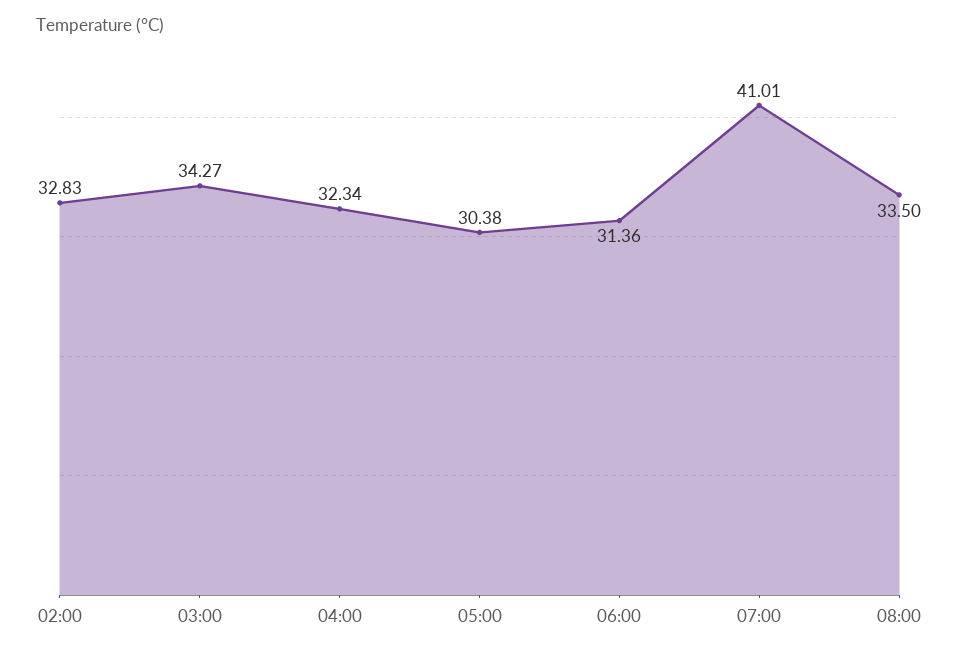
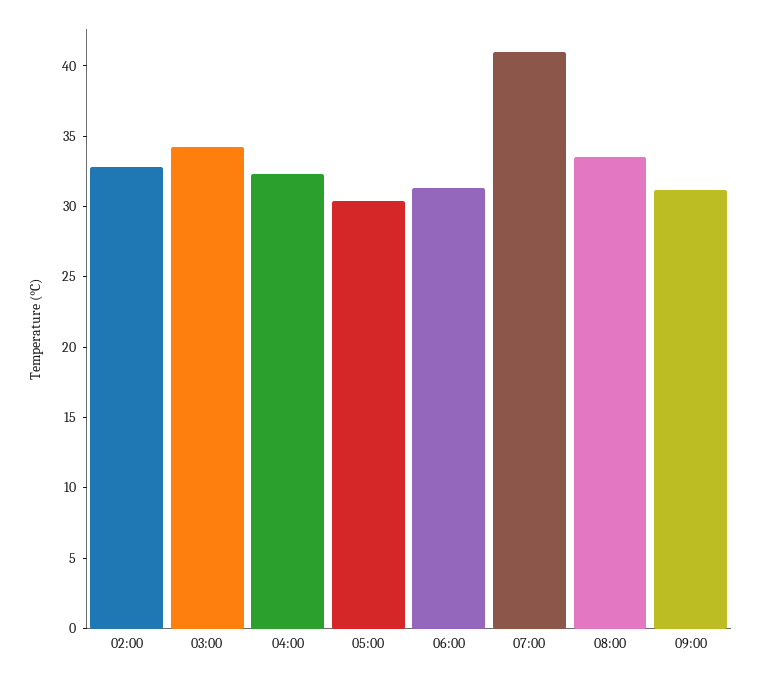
09:00: none -> 31

